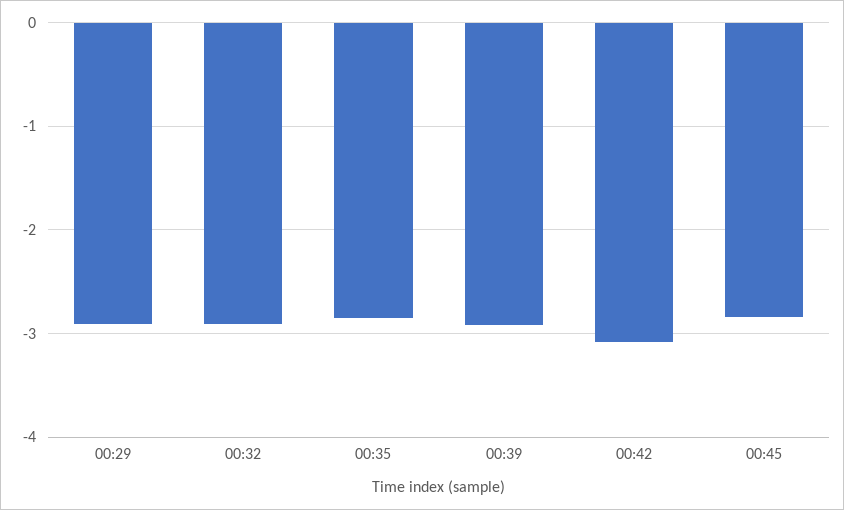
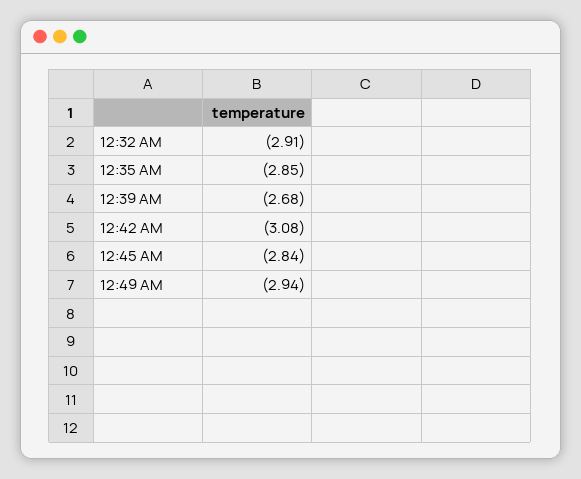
00:29: -2.9 -> none
00:39: -2.9 -> -2.68
12:49 AM: none -> -2.94

